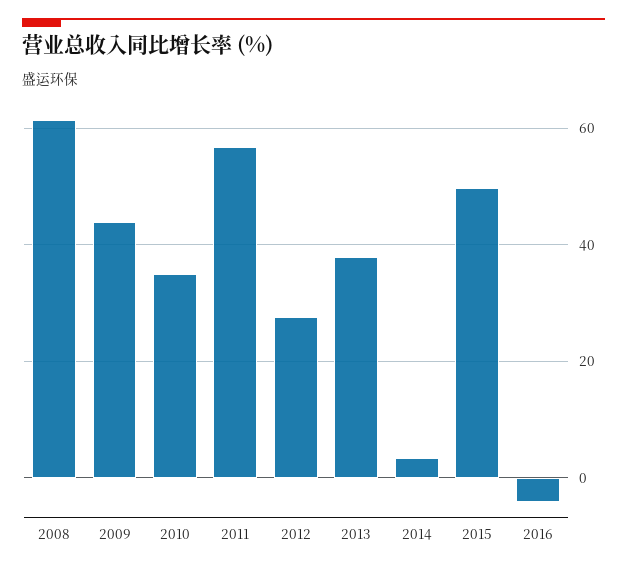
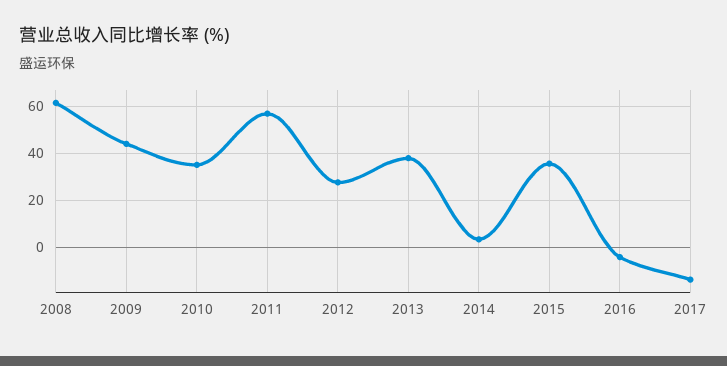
2015: 50 -> 35
2017: none -> -15

